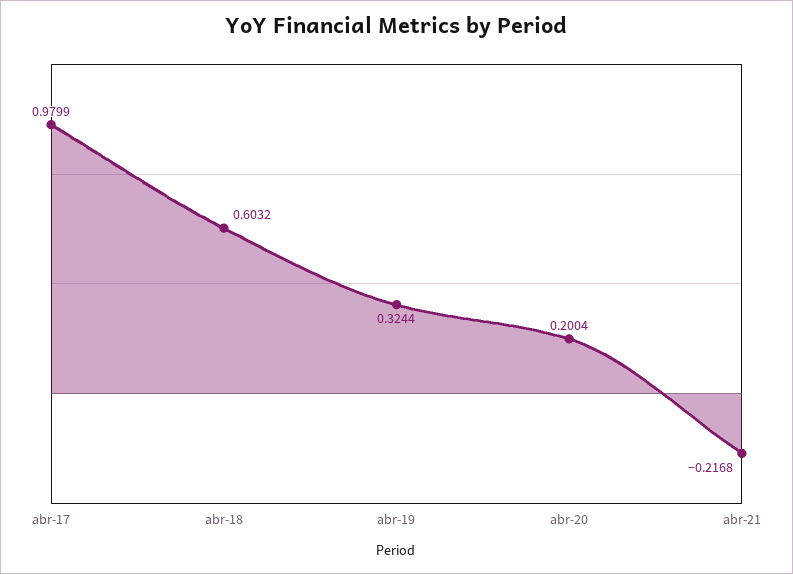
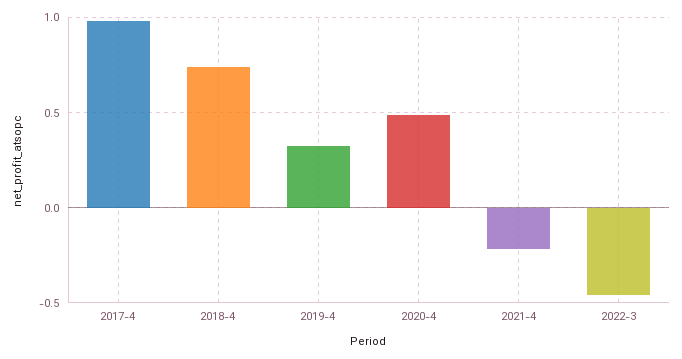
abr-18: 0.6032 -> 0.75
abr-20: 0.2004 -> 0.5
2022-3: none -> -0.45

